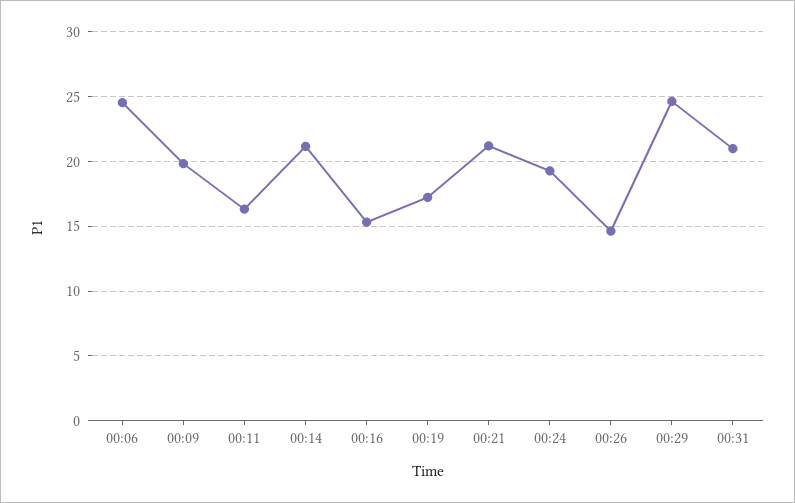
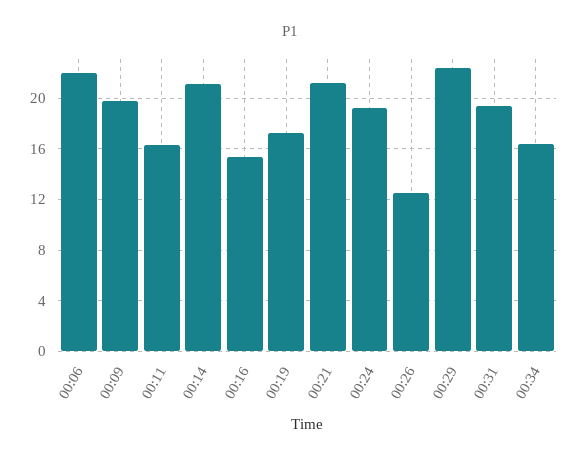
00:06: 24.5 -> 22
00:26: 14.5 -> 12.5
00:29: 24.5 -> 22.5
00:31: 21 -> 19.5
00:34: none -> 16.5

